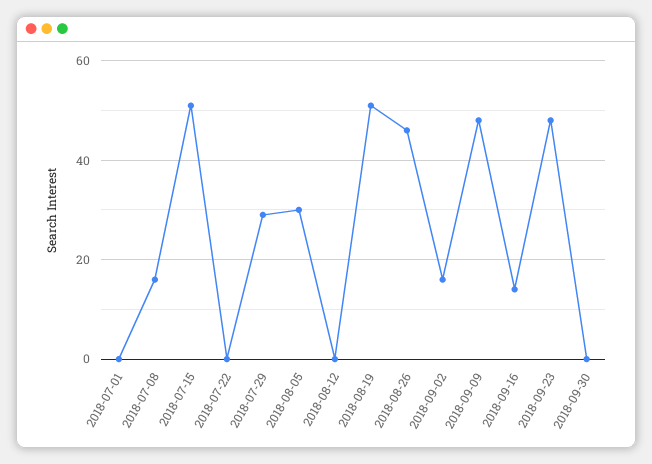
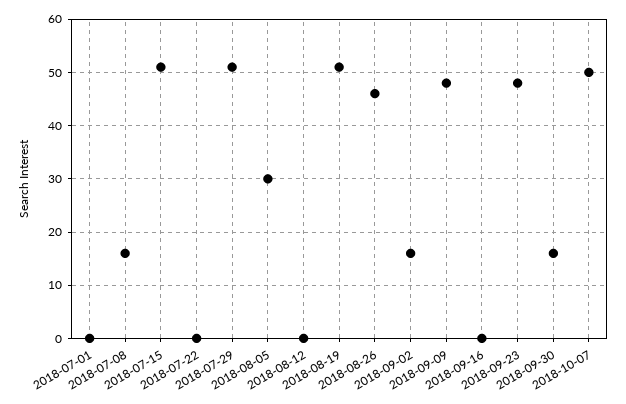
2018-07-29: 30 -> 50
2018-09-16: 15 -> 0
2018-09-30: 0 -> 15
2018-10-07: none -> 50

